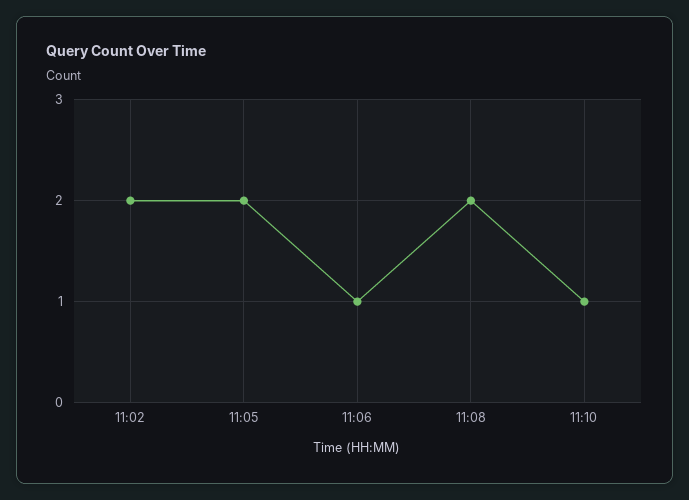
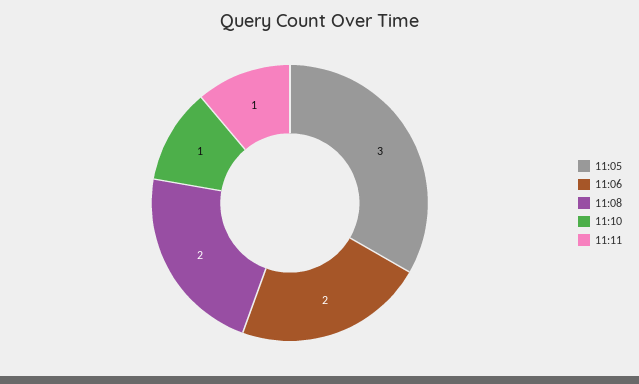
11:02: 2 -> none
11:05: 2 -> 3
11:06: 1 -> 2
11:11: none -> 1

